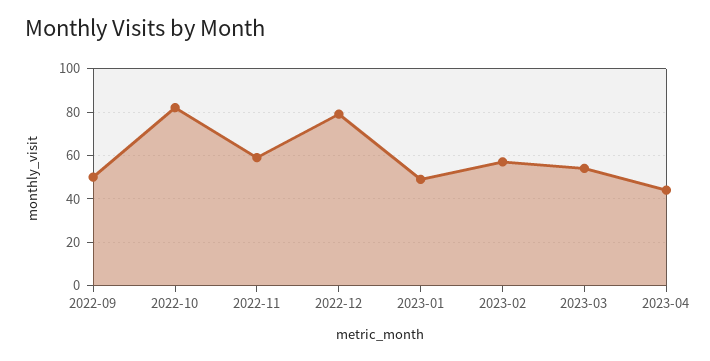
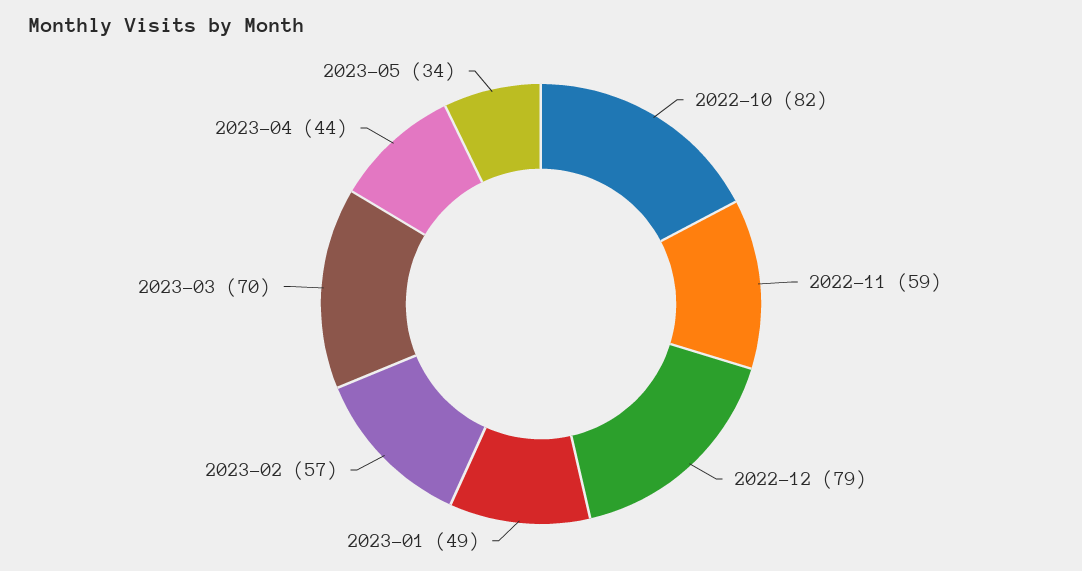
2022-09: 50 -> none
2023-03: 55 -> 70
2023-05: none -> 34

